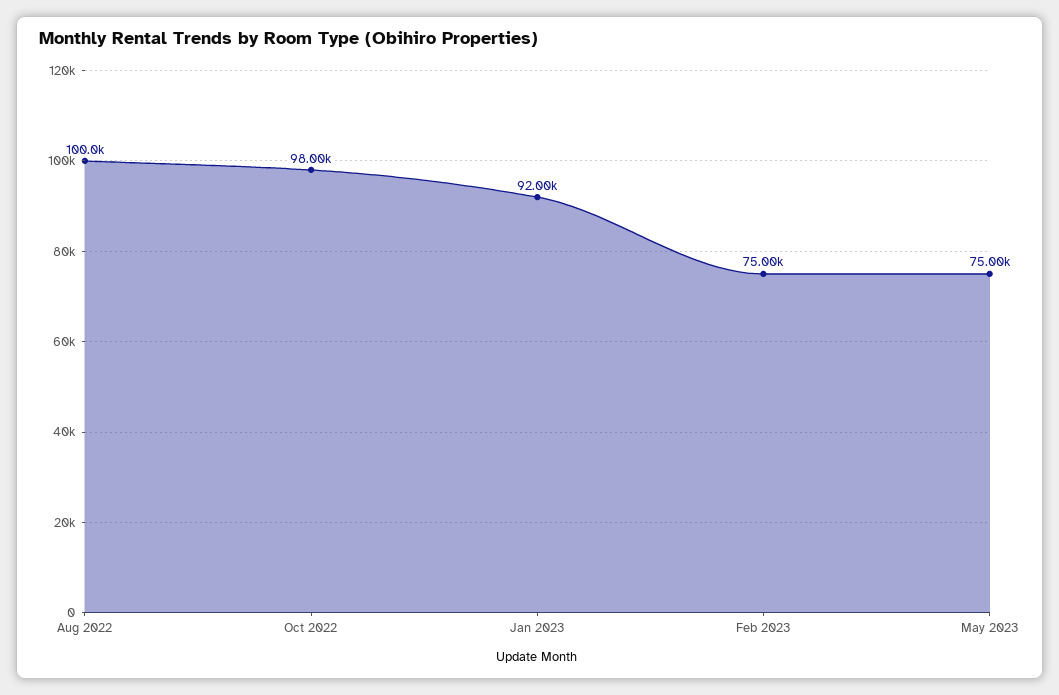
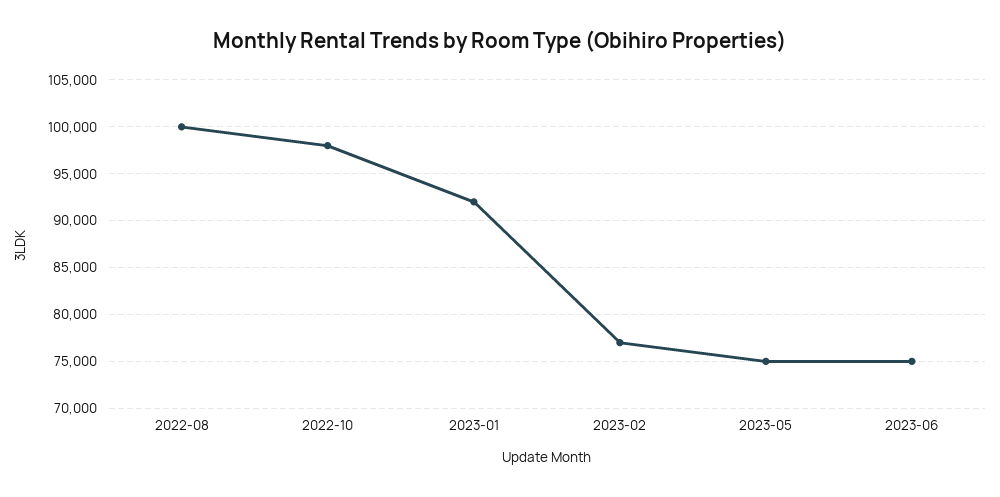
Feb 2023: 75000 -> 77000
2023-06: none -> 75000

